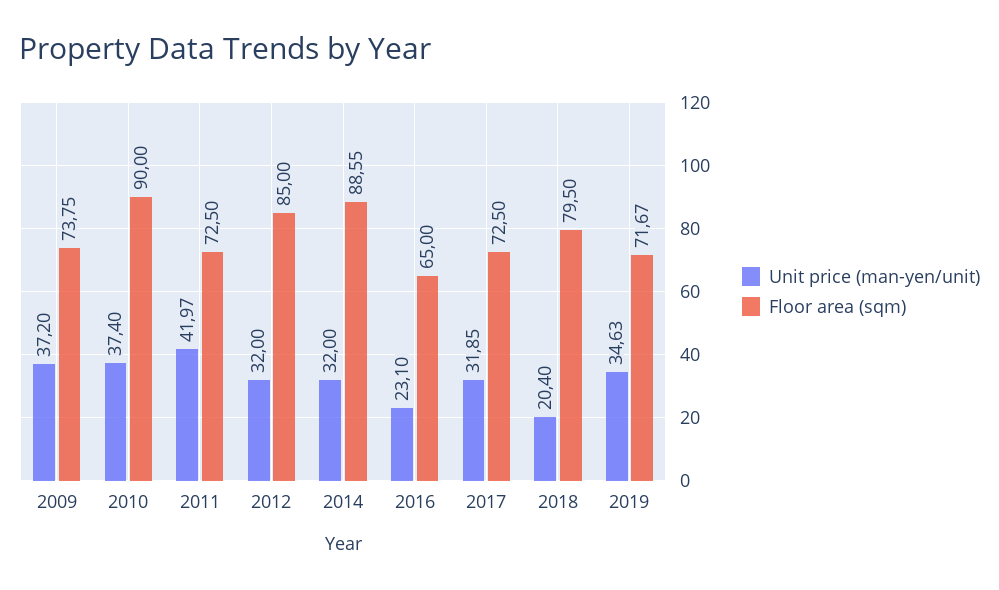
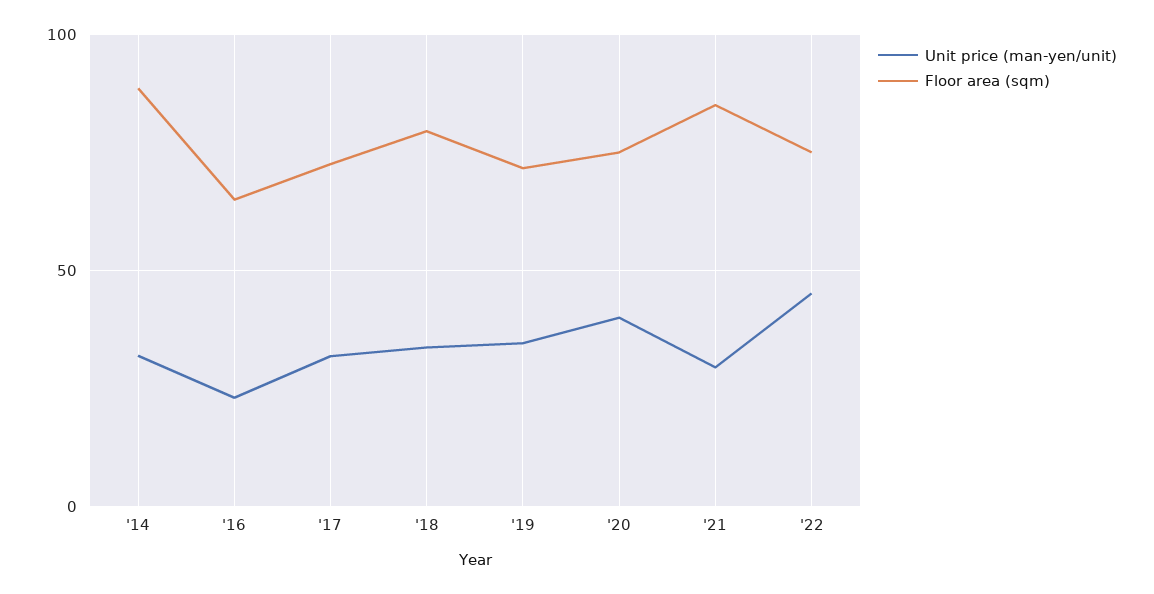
Unit price (man-yen/unit), 2009: 37.2 -> none
Floor area (sqm), 2009: 73.75 -> none
Unit price (man-yen/unit), 2010: 37.4 -> none
Floor area (sqm), 2010: 90 -> none
Unit price (man-yen/unit), 2011: 41.97 -> none
Floor area (sqm), 2011: 72.5 -> none
Unit price (man-yen/unit), 2012: 32 -> none
Floor area (sqm), 2012: 85 -> none
Unit price (man-yen/unit), 2018: 20.4 -> 35
Unit price (man-yen/unit), '20: none -> 40
Floor area (sqm), '20: none -> 75
Unit price (man-yen/unit), '21: none -> 30
Floor area (sqm), '21: none -> 85
Unit price (man-yen/unit), '22: none -> 45
Floor area (sqm), '22: none -> 75

